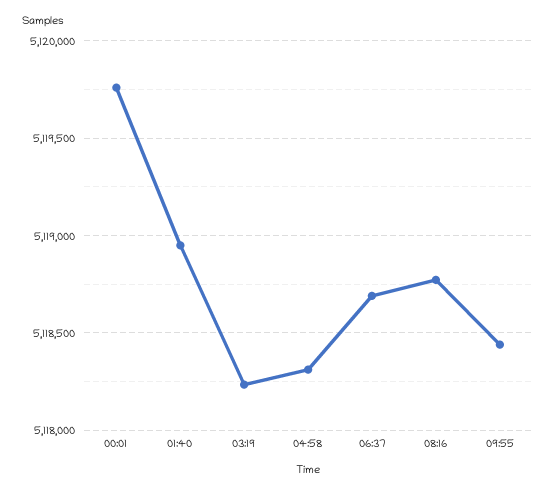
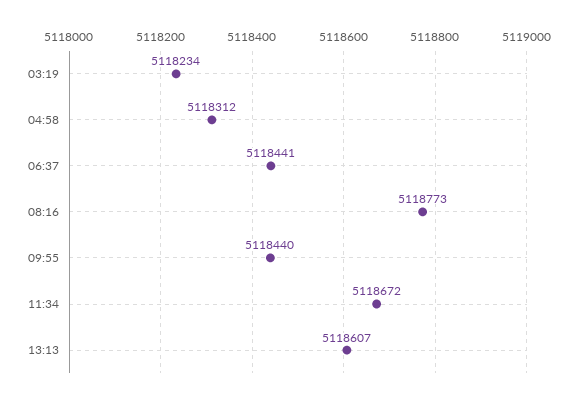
00:01: 5119750 -> none
01:40: 5118950 -> none
06:37: 5118700 -> 5118441
11:34: none -> 5118672
13:13: none -> 5118607

